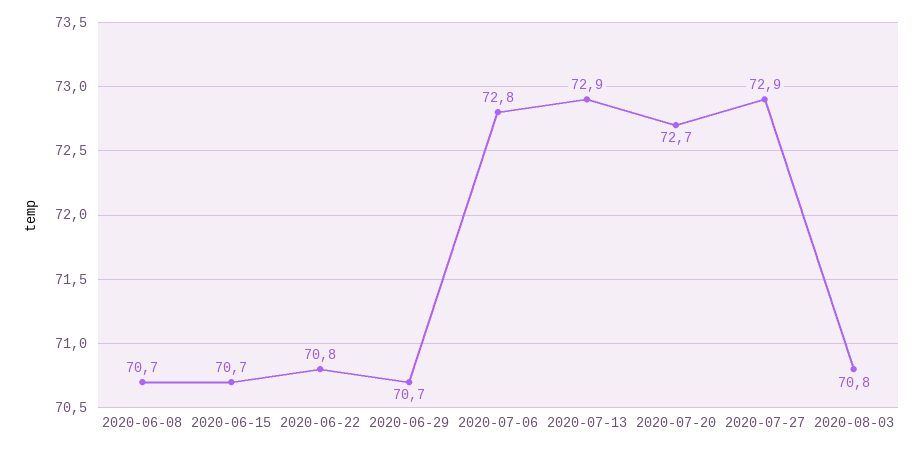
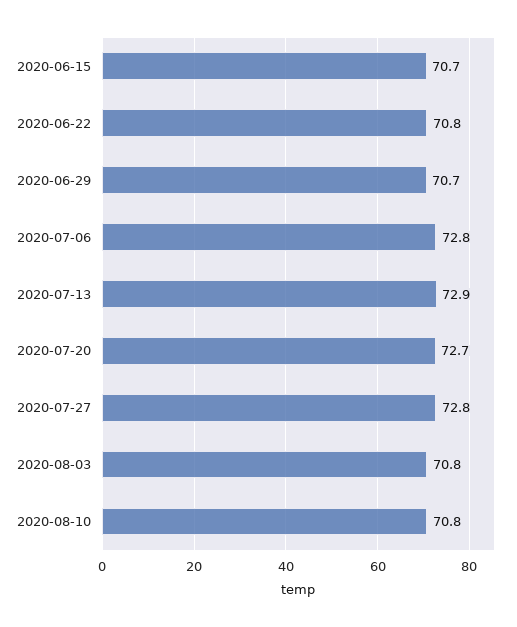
2020-06-08: 70.7 -> none
2020-07-27: 72.9 -> 72.8
2020-08-10: none -> 70.8

